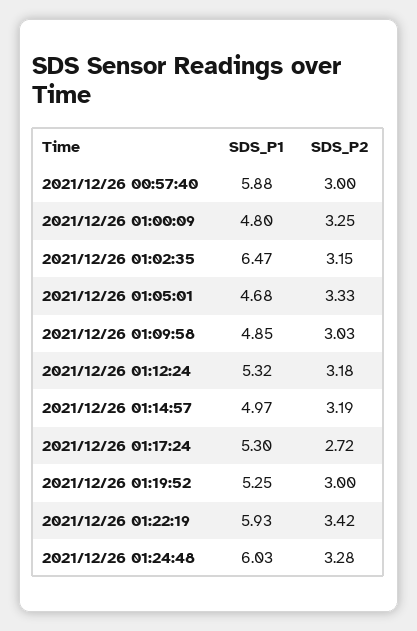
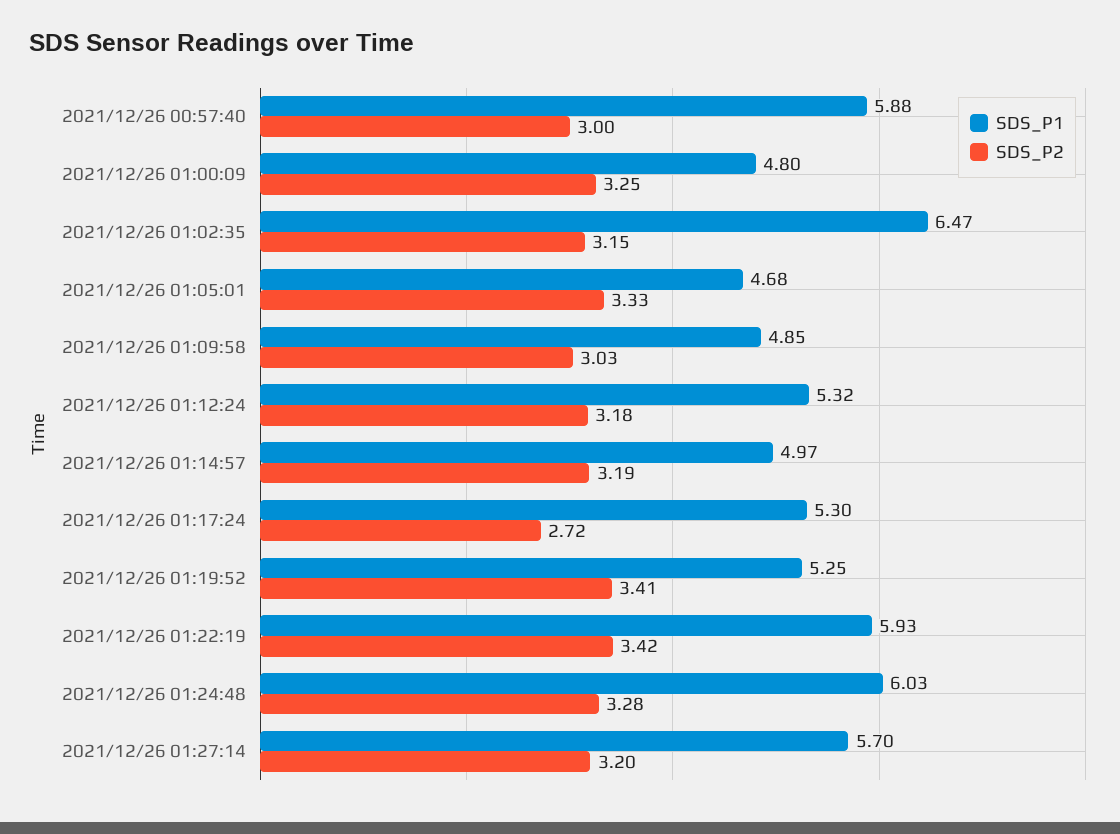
SDS_P2, 2021/12/26 01:19:52: 3 -> 3.41
SDS_P1, 2021/12/26 01:27:14: none -> 5.7
SDS_P2, 2021/12/26 01:27:14: none -> 3.2

